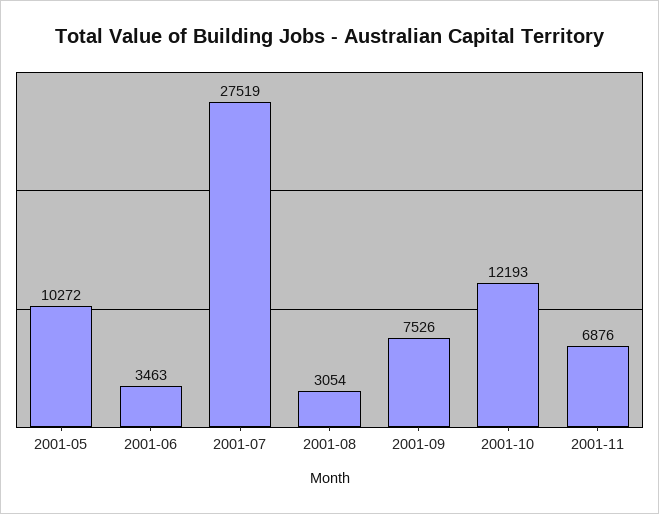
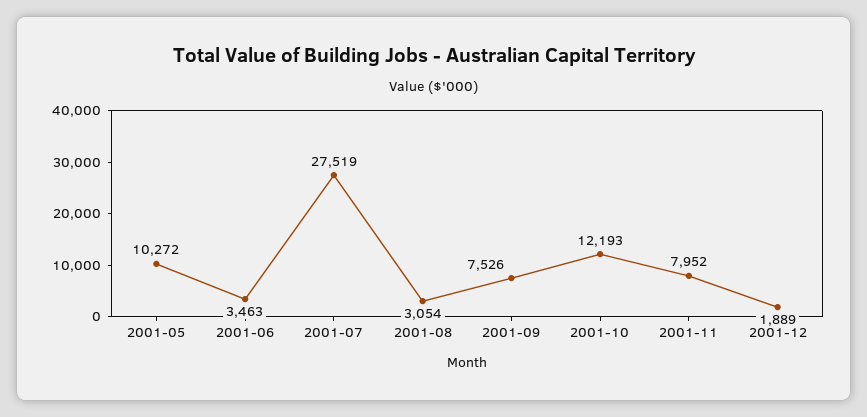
2001-11: 6876 -> 7952
2001-12: none -> 1889

